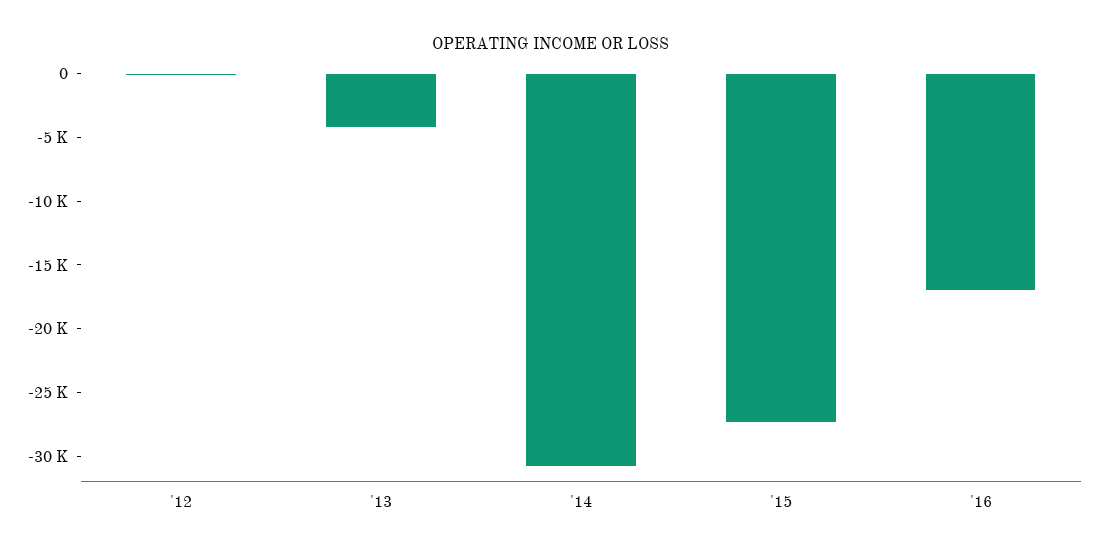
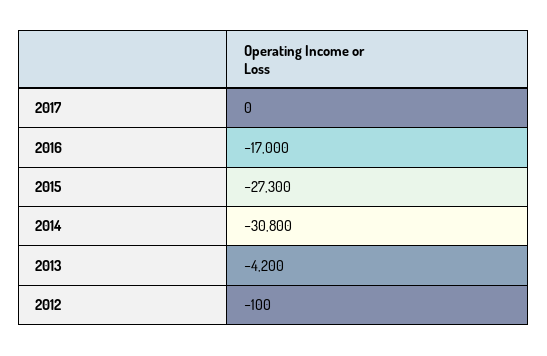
2017: none -> 0

